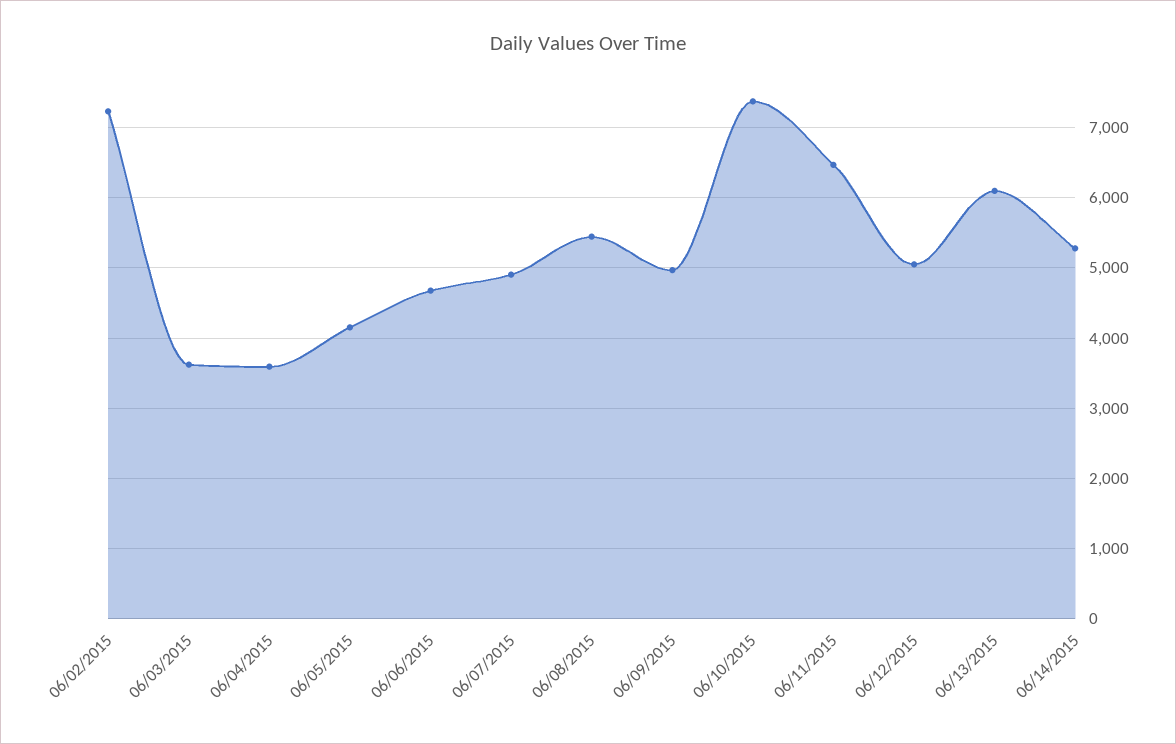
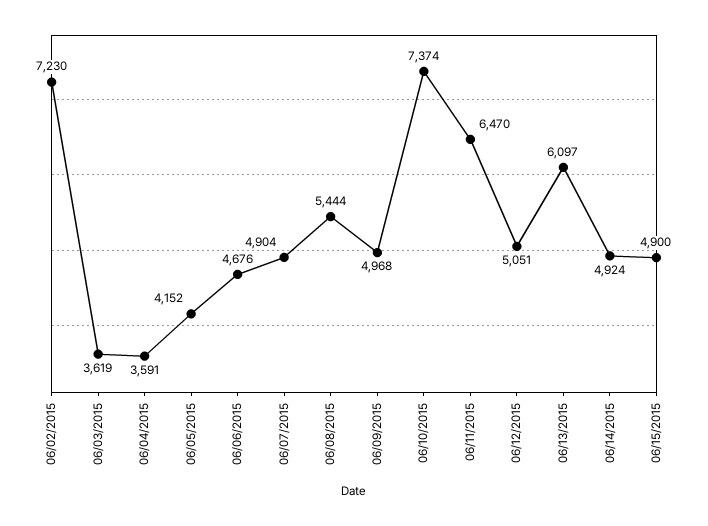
06/14/2015: 5300 -> 4924
06/15/2015: none -> 4900

